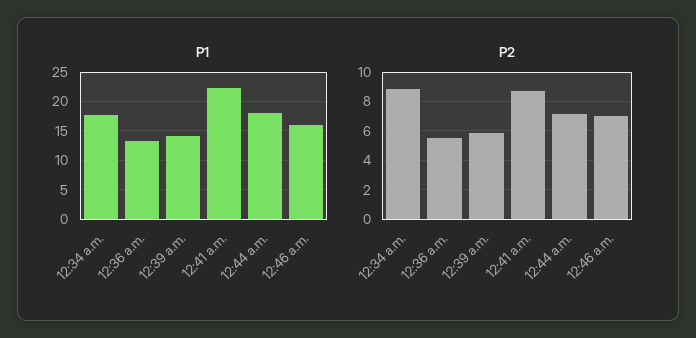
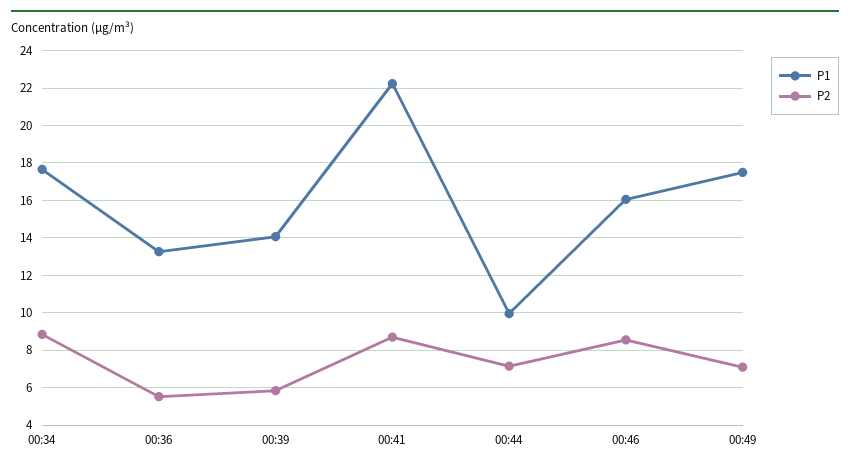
P1, 12:44 a.m.: 17.5 -> 10
P2, 12:46 a.m.: 7 -> 8.5
P1, 00:49: none -> 17.5
P2, 00:49: none -> 7

